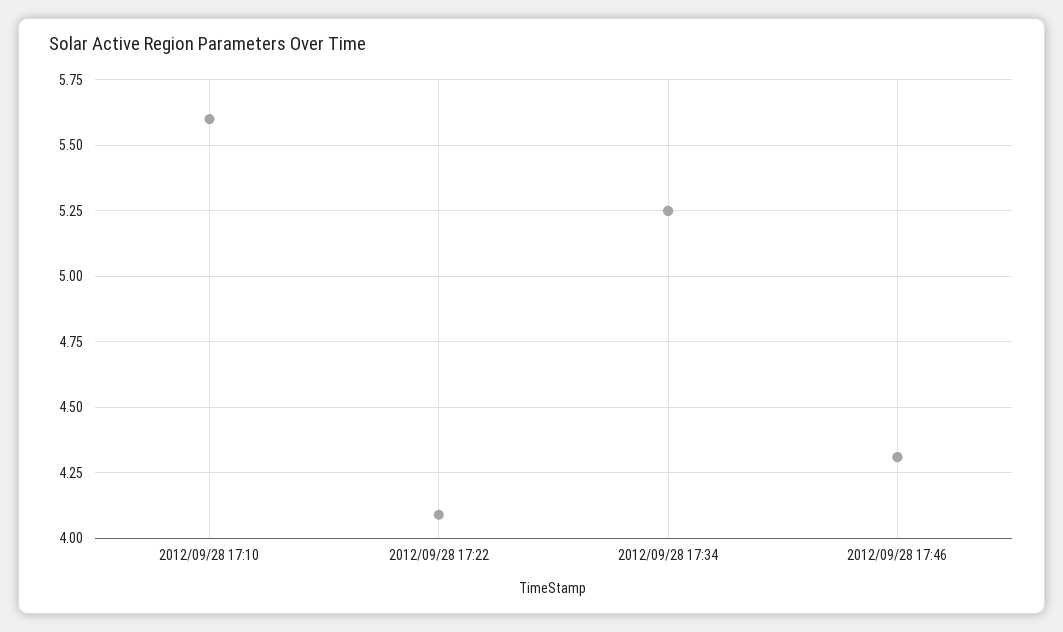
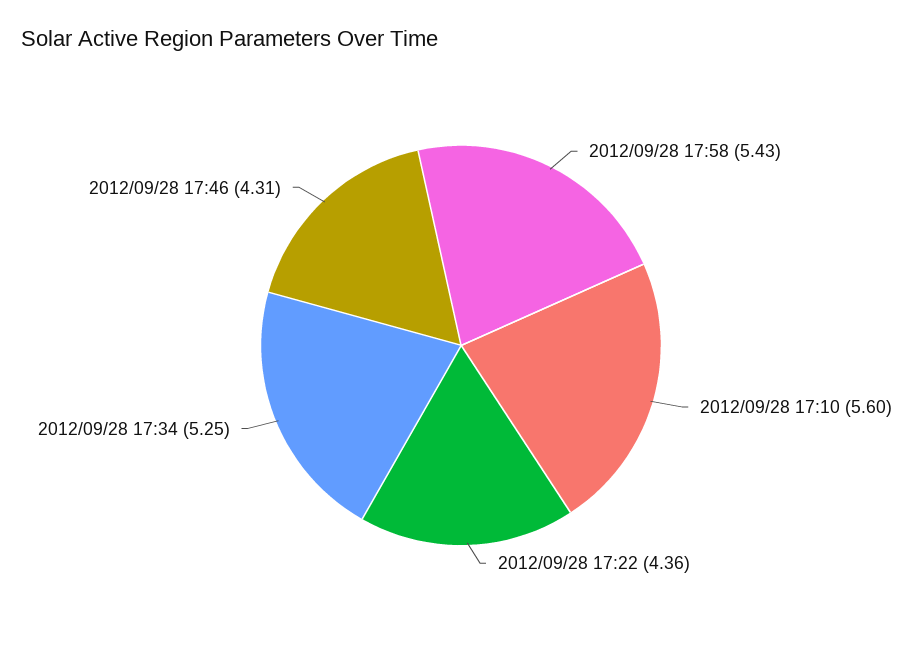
2012/09/28 17:22: 4.1 -> 4.36
2012/09/28 17:58: none -> 5.43

